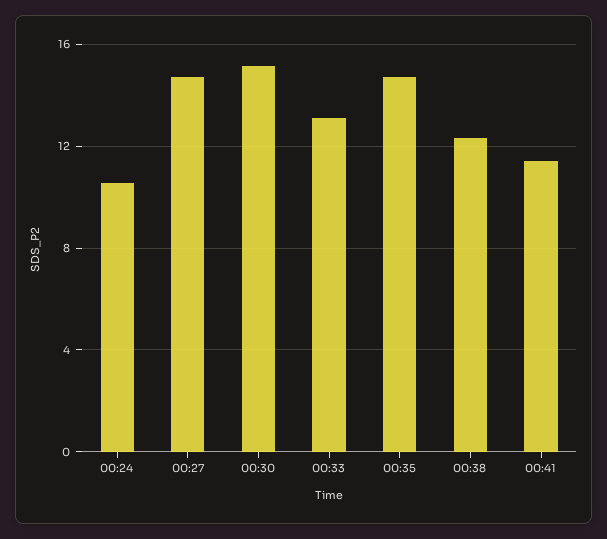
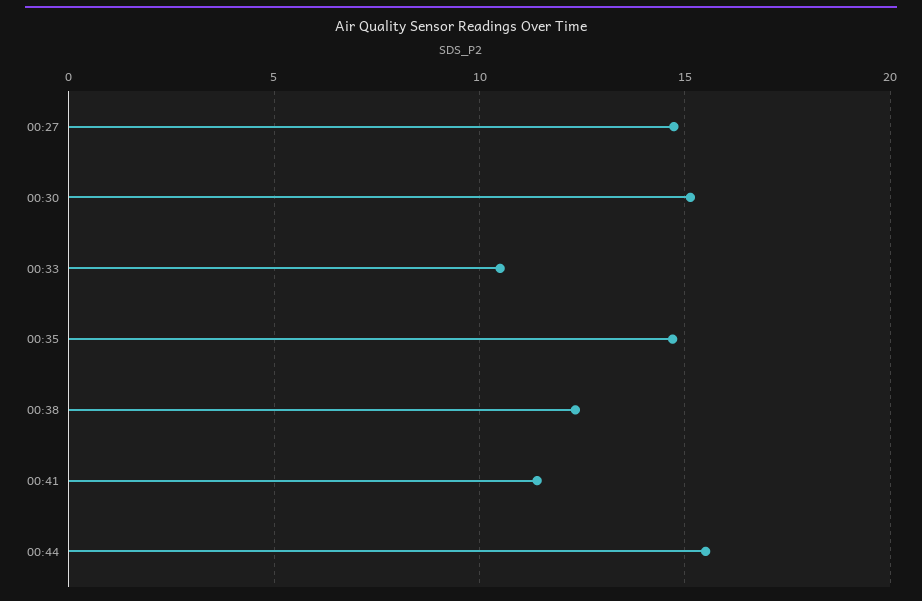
00:24: 10.5 -> none
00:33: 13 -> 10.5
00:44: none -> 15.5

